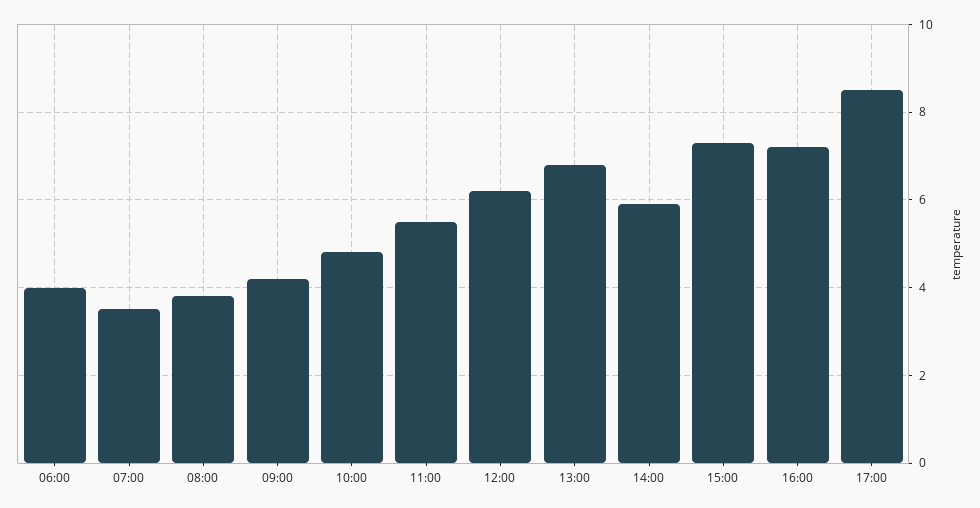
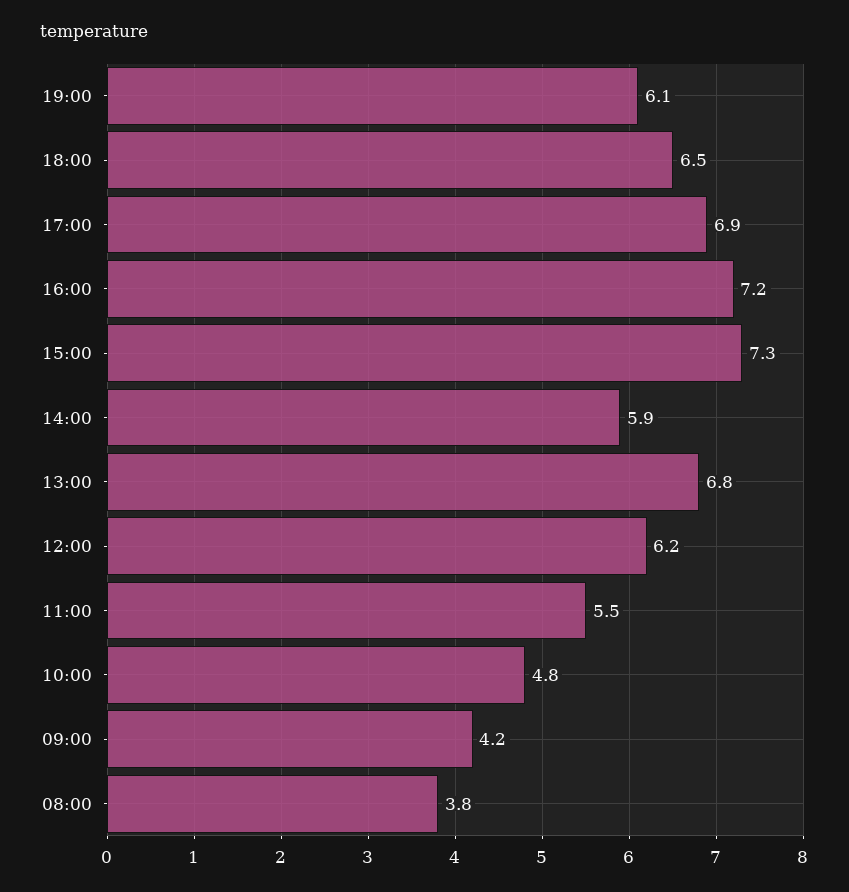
06:00: 4 -> none
07:00: 3.5 -> none
17:00: 8.5 -> 6.9
19:00: none -> 6.1
18:00: none -> 6.5

